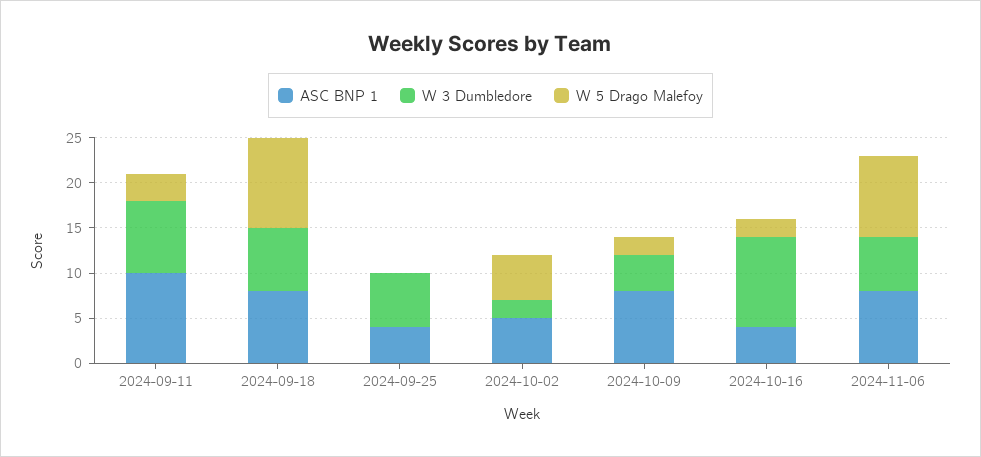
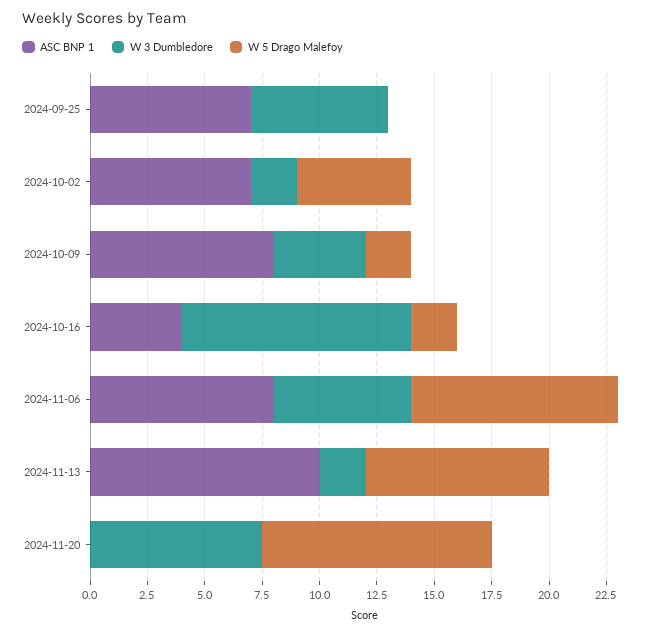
ASC BNP 1, 2024-09-11: 10 -> none
W 3 Dumbledore, 2024-09-11: 8 -> none
W 5 Drago Malefoy, 2024-09-11: 3 -> none
ASC BNP 1, 2024-09-18: 8 -> none
W 3 Dumbledore, 2024-09-18: 7 -> none
W 5 Drago Malefoy, 2024-09-18: 10 -> none
ASC BNP 1, 2024-09-25: 4 -> 7
ASC BNP 1, 2024-10-02: 5 -> 7
ASC BNP 1, 2024-11-13: none -> 10
W 3 Dumbledore, 2024-11-13: none -> 2
W 5 Drago Malefoy, 2024-11-13: none -> 8
ASC BNP 1, 2024-11-20: none -> 0
W 3 Dumbledore, 2024-11-20: none -> 7.5
W 5 Drago Malefoy, 2024-11-20: none -> 10

